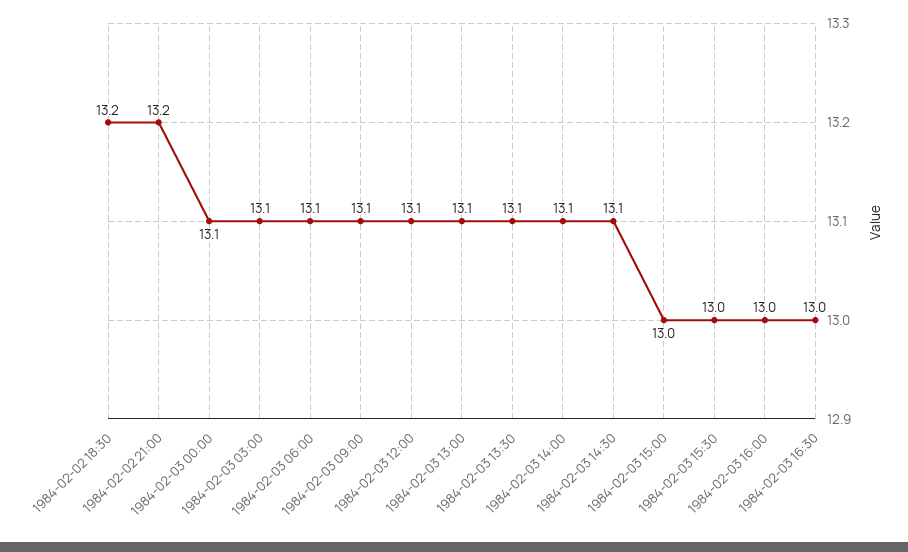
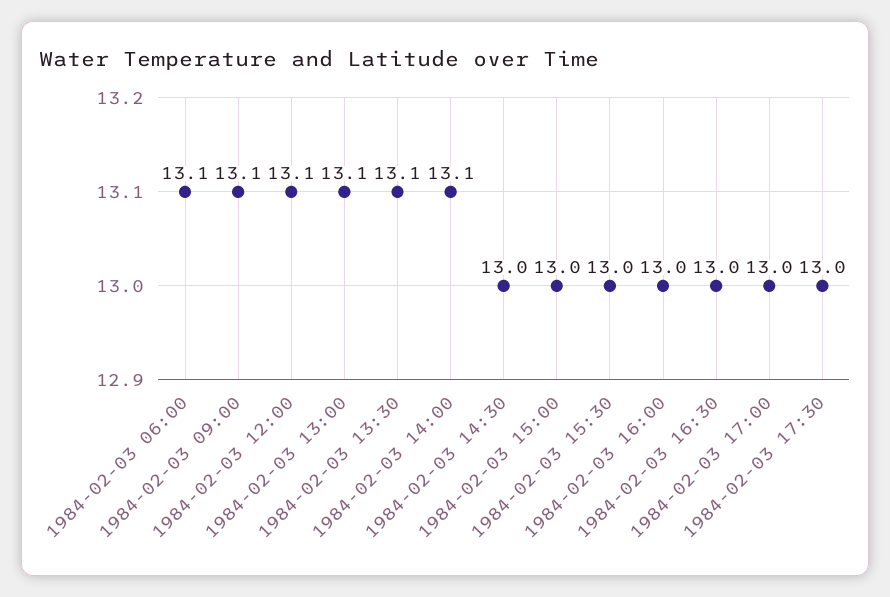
1984-02-02 18:30: 13.2 -> none
1984-02-02 21:00: 13.2 -> none
1984-02-03 00:00: 13.1 -> none
1984-02-03 03:00: 13.1 -> none
1984-02-03 14:30: 13.1 -> 13
1984-02-03 17:00: none -> 13
1984-02-03 17:30: none -> 13

